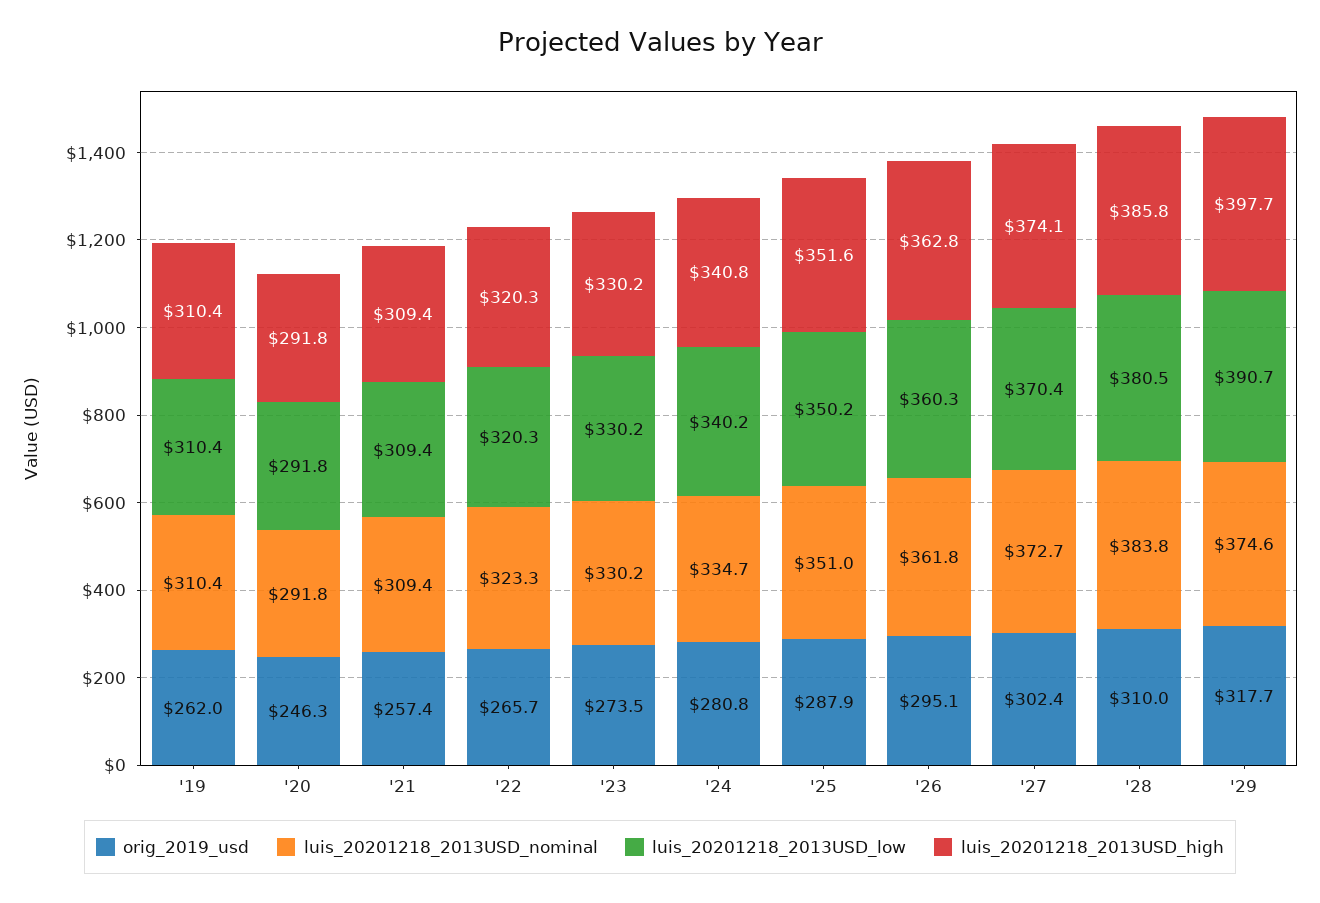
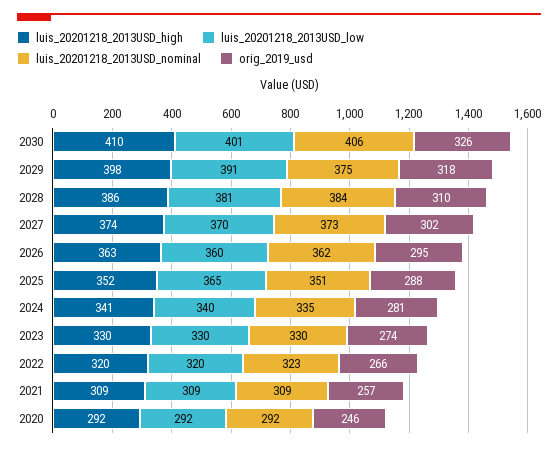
orig_2019_usd, '19: 262 -> none
luis_20201218_2013USD_nominal, '19: 310.4 -> none
luis_20201218_2013USD_low, '19: 310.4 -> none
luis_20201218_2013USD_high, '19: 310.4 -> none
luis_20201218_2013USD_low, '25: 350.2 -> 365
luis_20201218_2013USD_high, 2030: none -> 410
luis_20201218_2013USD_low, 2030: none -> 401
luis_20201218_2013USD_nominal, 2030: none -> 406
orig_2019_usd, 2030: none -> 326

